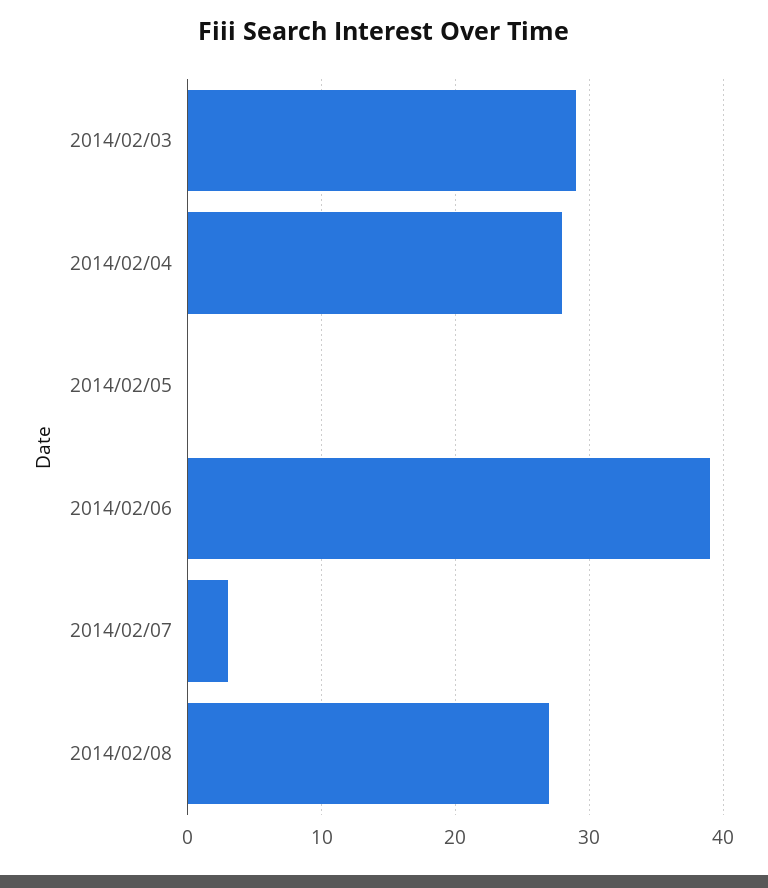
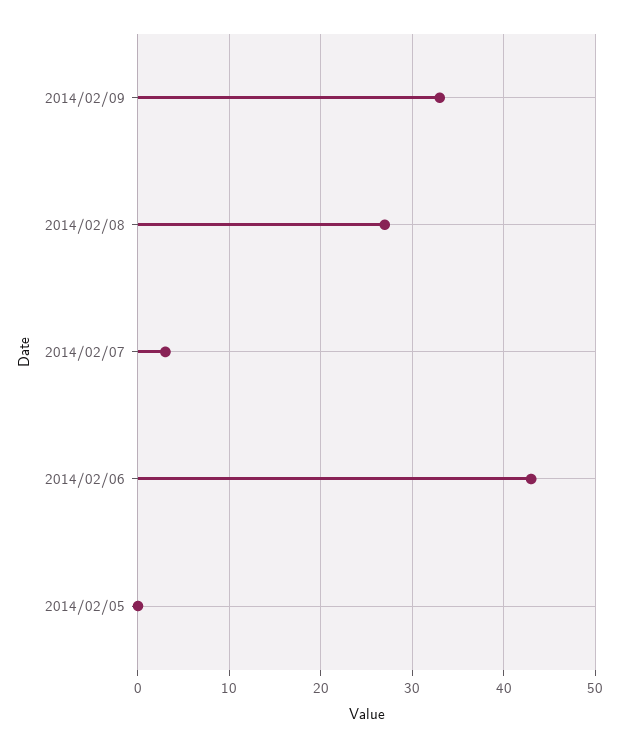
2014/02/03: 29 -> none
2014/02/04: 28 -> none
2014/02/06: 39 -> 43
2014/02/09: none -> 33

